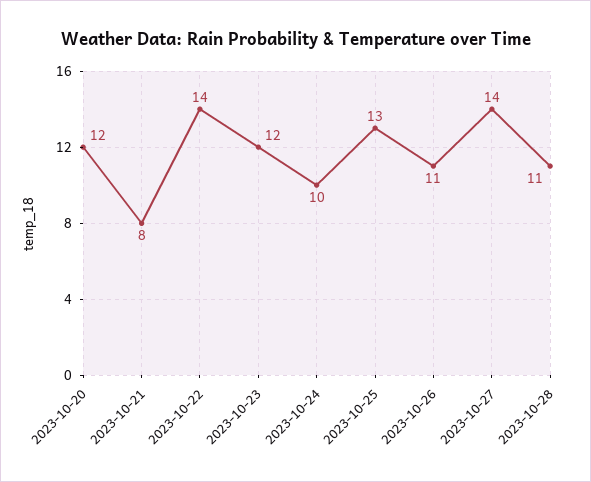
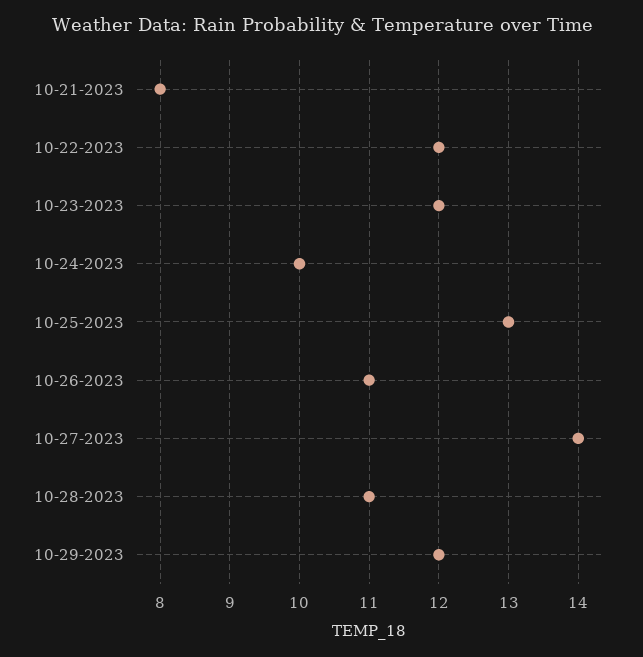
2023-10-20: 12 -> none
2023-10-22: 14 -> 12
10-29-2023: none -> 12

